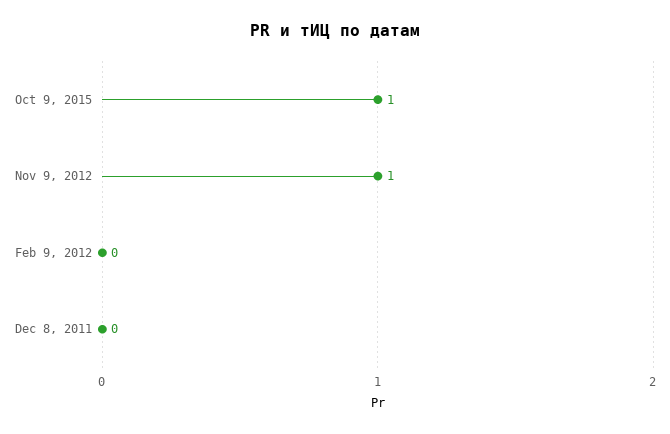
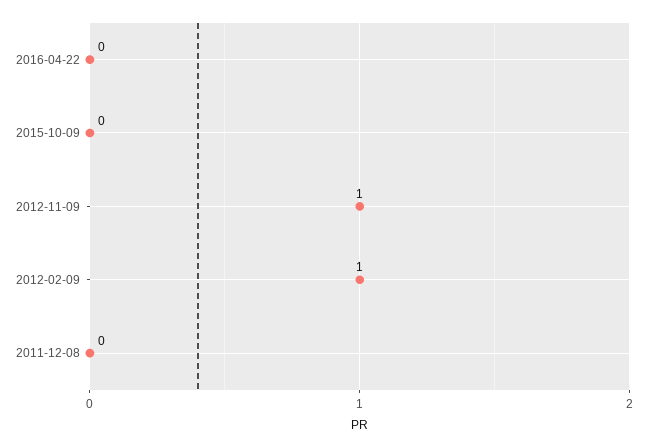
Oct 9, 2015: 1 -> 0
Feb 9, 2012: 0 -> 1
2016-04-22: none -> 0

